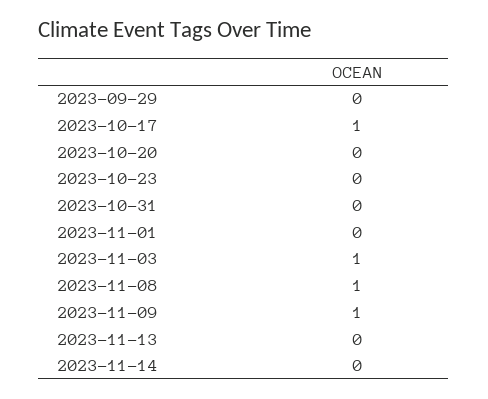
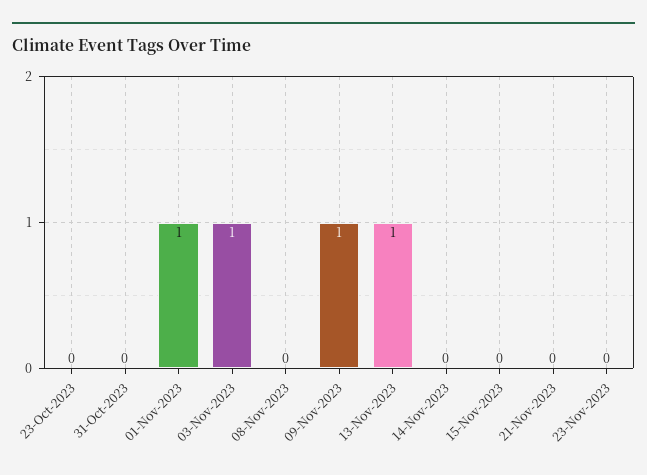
2023-09-29: 0 -> none
2023-10-17: 1 -> none
2023-10-20: 0 -> none
2023-11-01: 0 -> 1
2023-11-08: 1 -> 0
2023-11-13: 0 -> 1
15-Nov-2023: none -> 0
21-Nov-2023: none -> 0
23-Nov-2023: none -> 0

